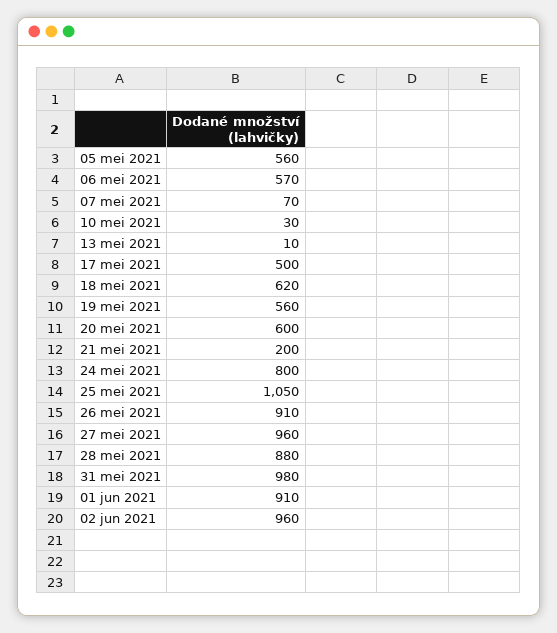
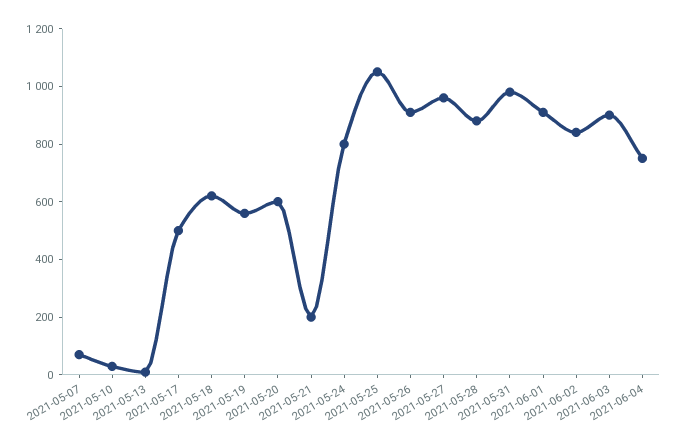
05 mei 2021: 560 -> none
06 mei 2021: 570 -> none
02 jun 2021: 960 -> 850
2021-06-03: none -> 900
2021-06-04: none -> 750

